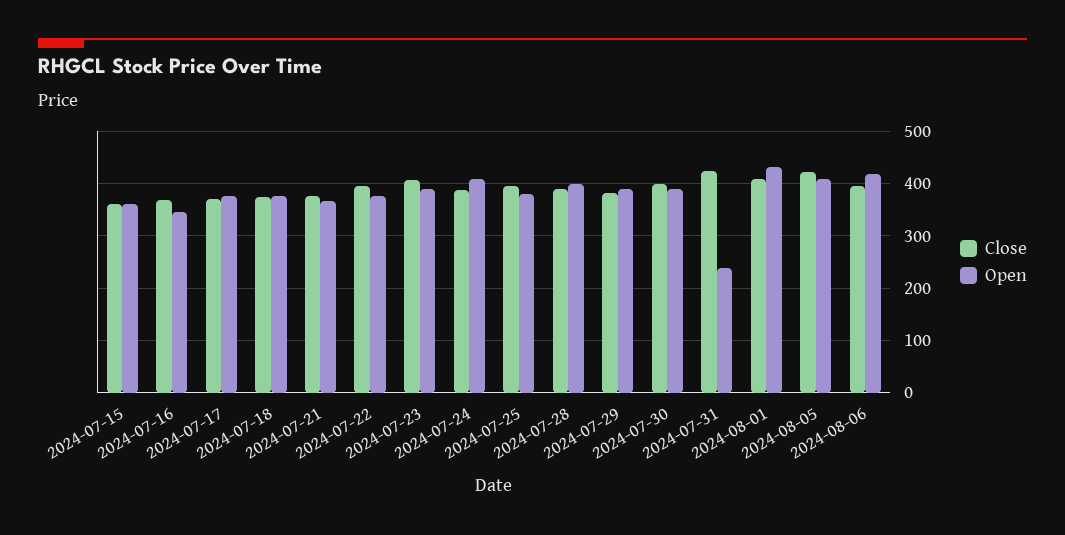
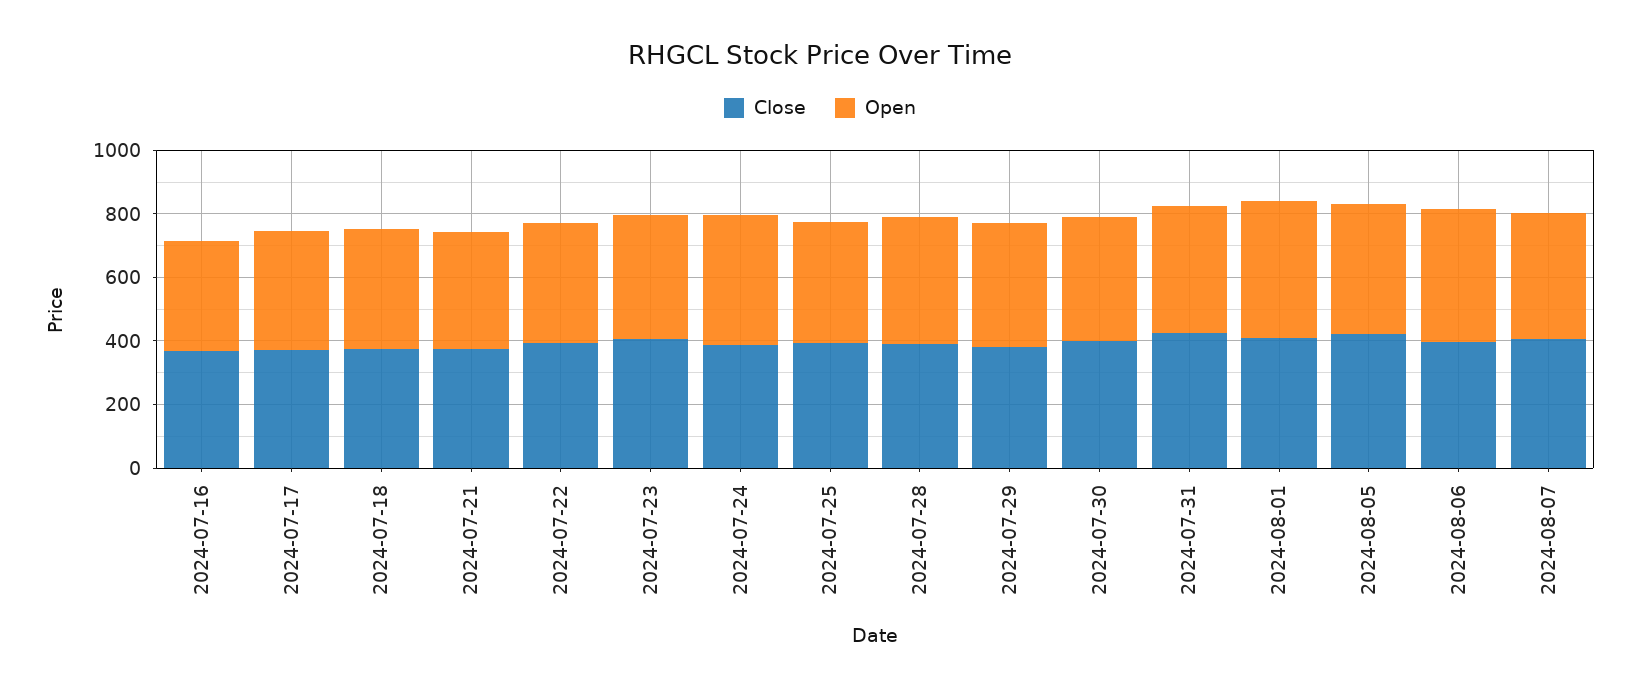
Close, 2024-07-15: 360 -> none
Open, 2024-07-15: 360 -> none
Open, 2024-07-31: 240 -> 400
Close, 2024-08-07: none -> 400
Open, 2024-08-07: none -> 400

